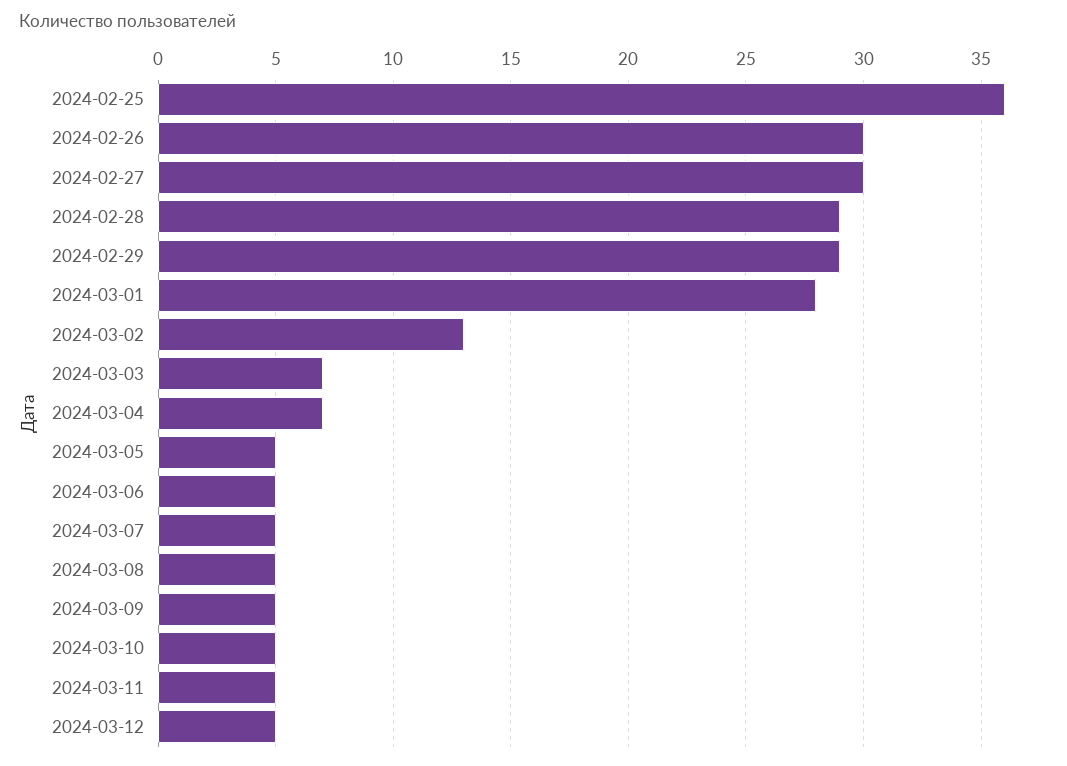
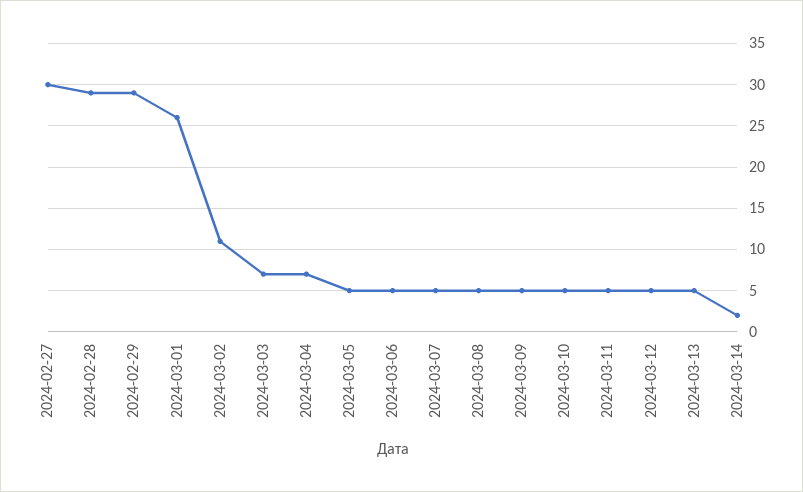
2024-02-25: 36 -> none
2024-02-26: 30 -> none
2024-03-01: 28 -> 26
2024-03-02: 13 -> 11
2024-03-13: none -> 5
2024-03-14: none -> 2

